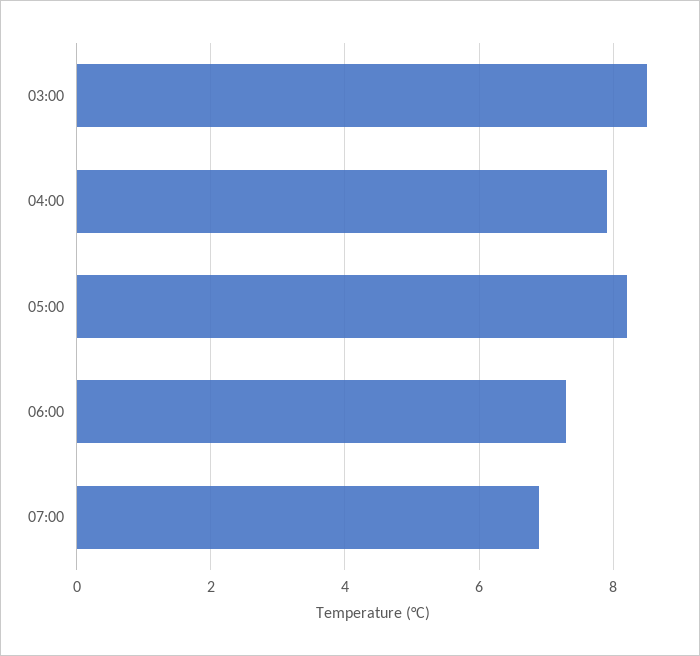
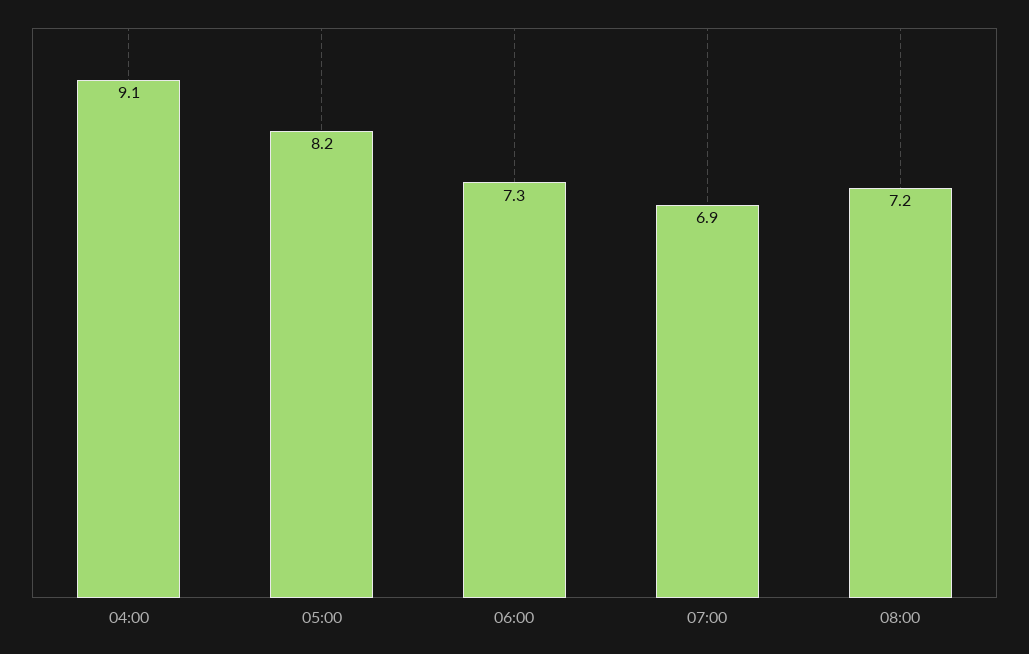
03:00: 8.5 -> none
04:00: 8 -> 9.1
08:00: none -> 7.2

